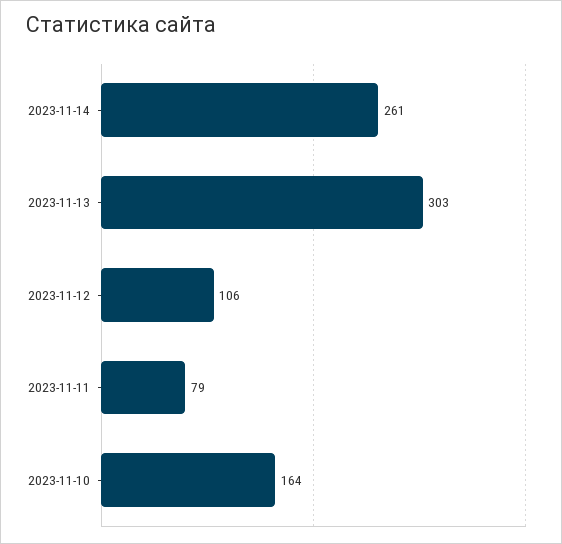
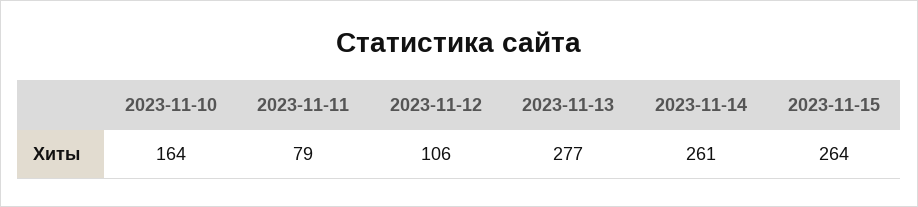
2023-11-13: 303 -> 277
2023-11-15: none -> 264

